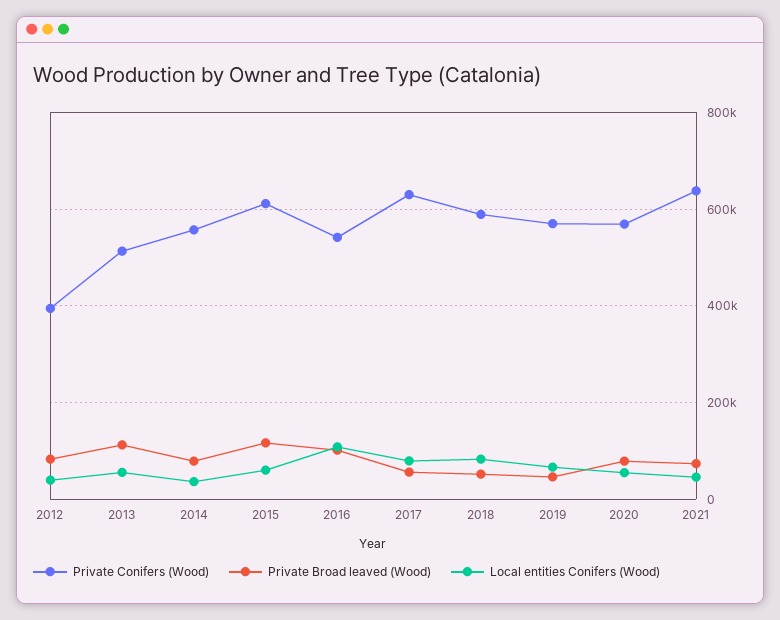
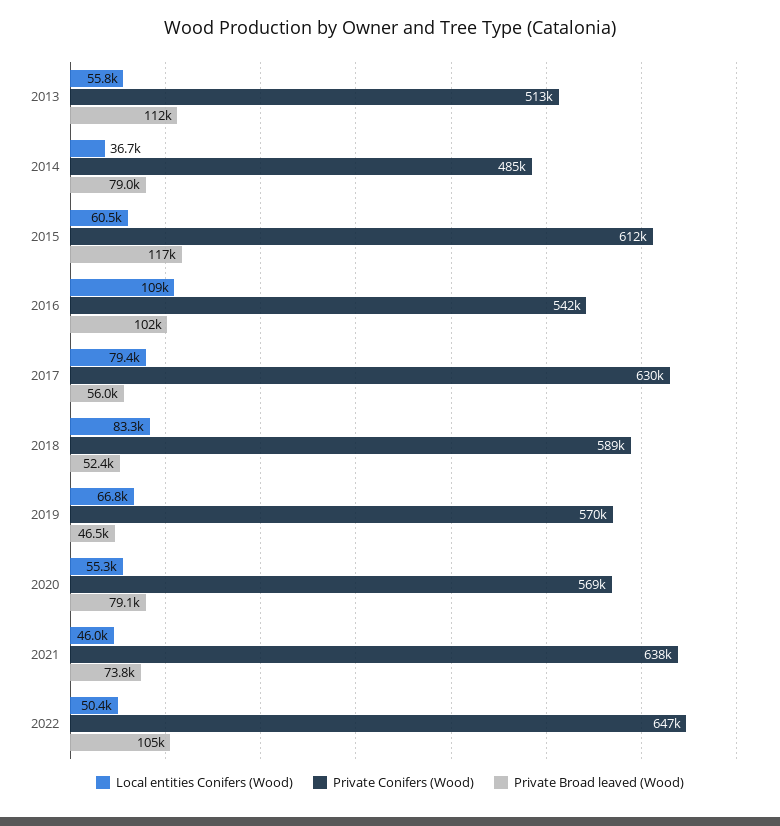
Private Conifers (Wood), 2012: 400000 -> none
Private Broad leaved (Wood), 2012: 80000 -> none
Local entities Conifers (Wood), 2012: 40000 -> none
Private Conifers (Wood), 2014: 560000 -> 485000
Local entities Conifers (Wood), 2022: none -> 50400
Private Conifers (Wood), 2022: none -> 647000
Private Broad leaved (Wood), 2022: none -> 105000

